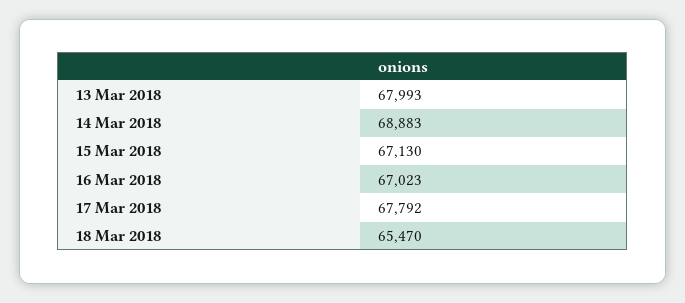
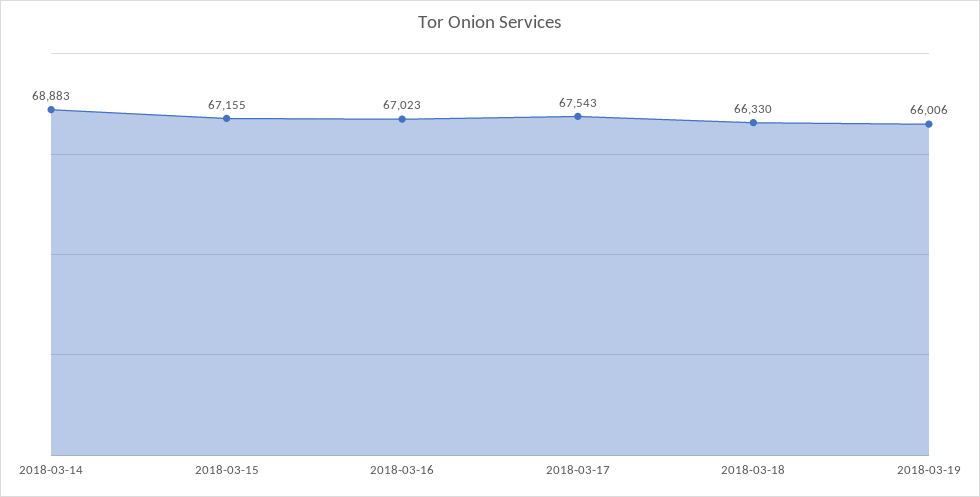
13 Mar 2018: 67993 -> none
15 Mar 2018: 67130 -> 67155
17 Mar 2018: 67792 -> 67543
18 Mar 2018: 65470 -> 66330
2018-03-19: none -> 66006

